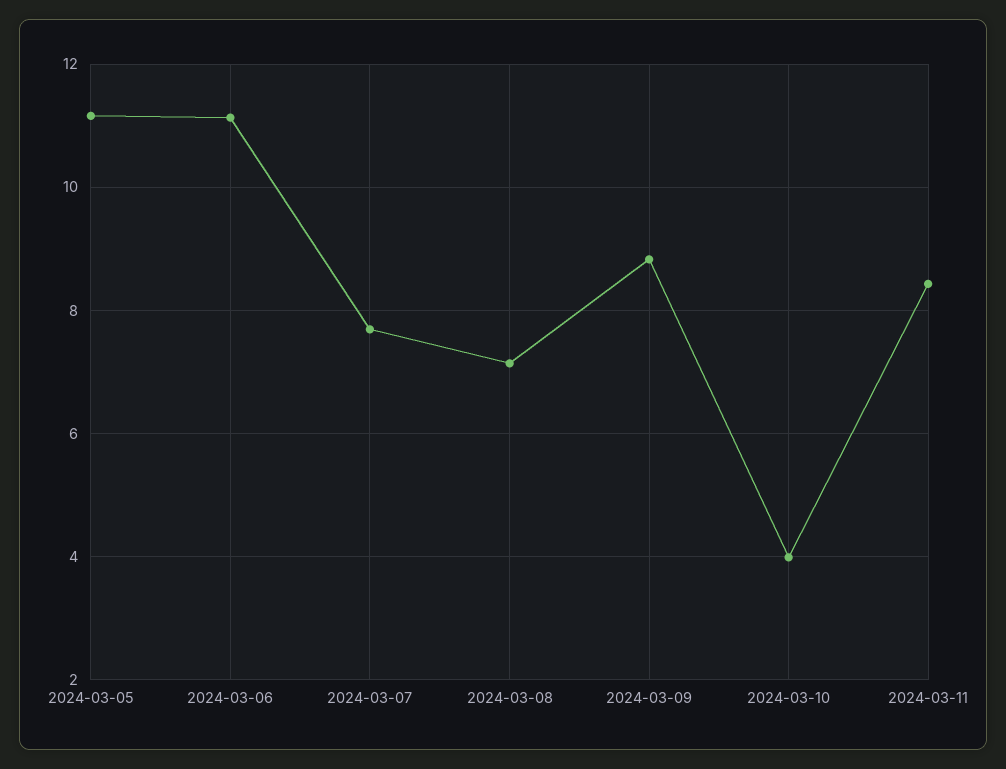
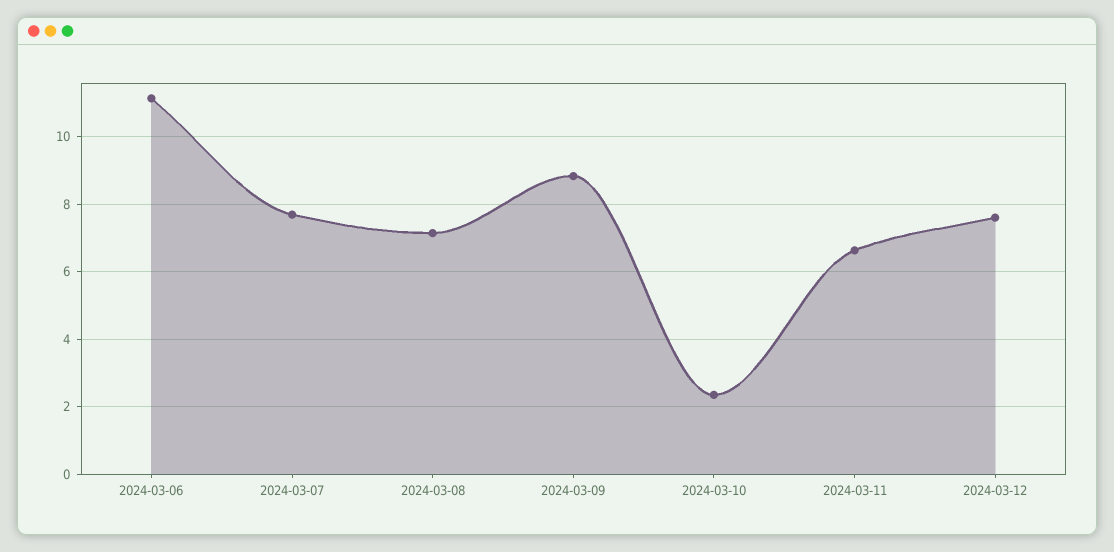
2024-03-05: 11.2 -> none
2024-03-10: 4 -> 2.4
2024-03-11: 8.4 -> 6.6
2024-03-12: none -> 7.6

